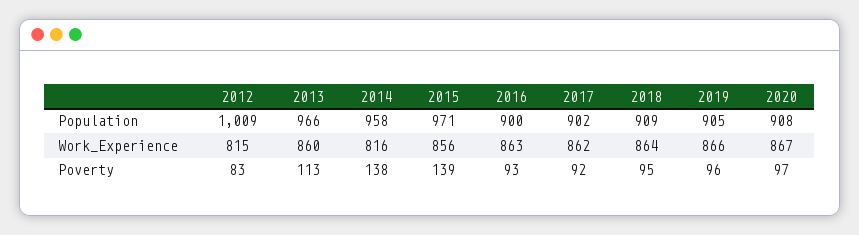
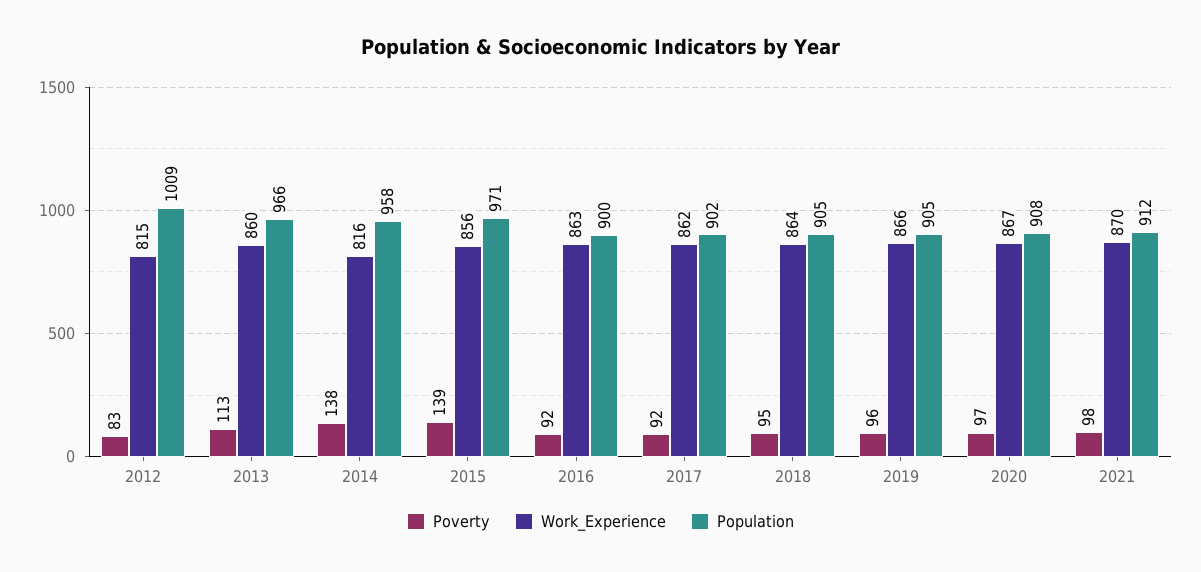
Population, 2018: 909 -> 905
Poverty, 2016: 93 -> 92
Poverty, 2021: none -> 98
Work_Experience, 2021: none -> 870
Population, 2021: none -> 912

